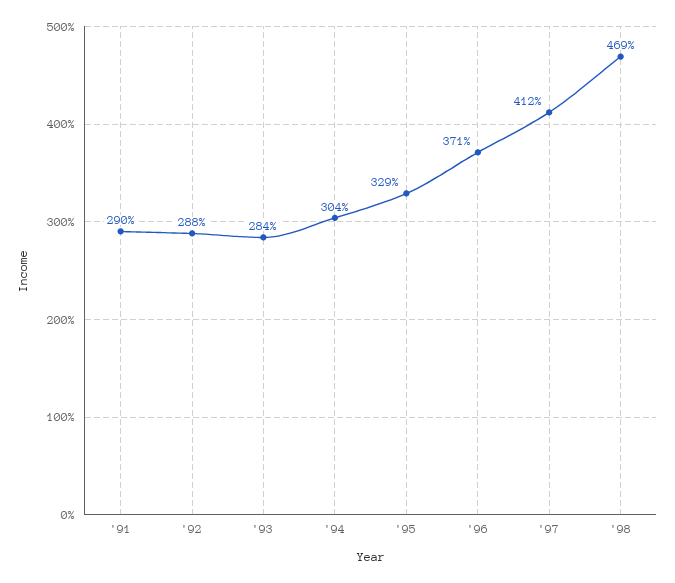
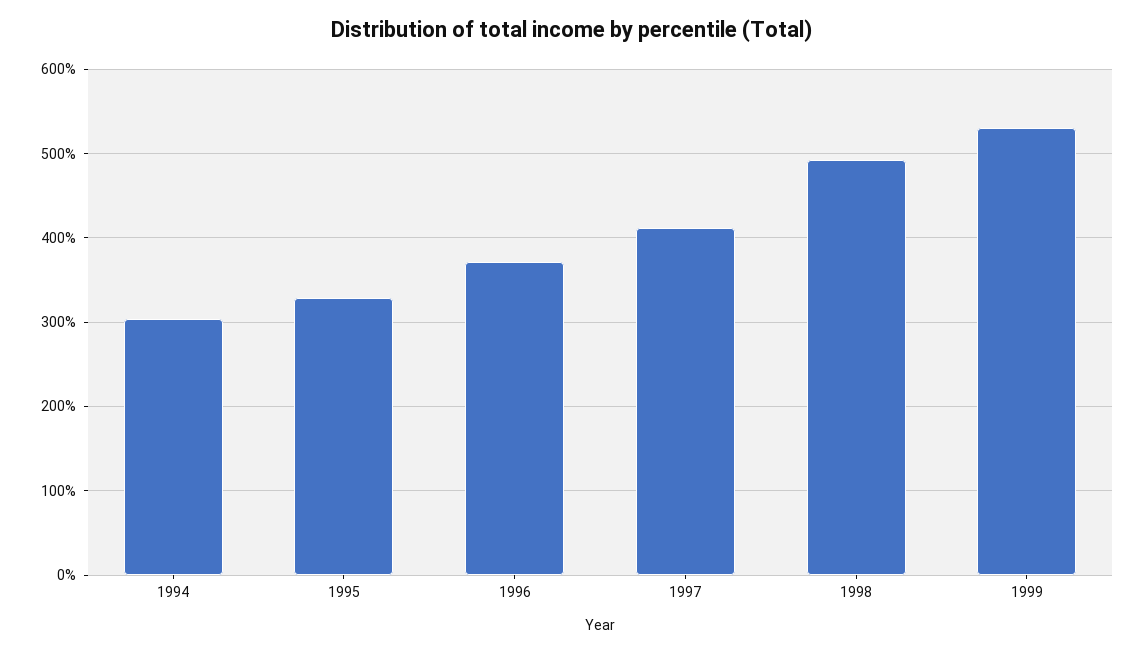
'91: 290 -> none
'92: 288 -> none
'93: 284 -> none
'98: 469 -> 490
1999: none -> 530

